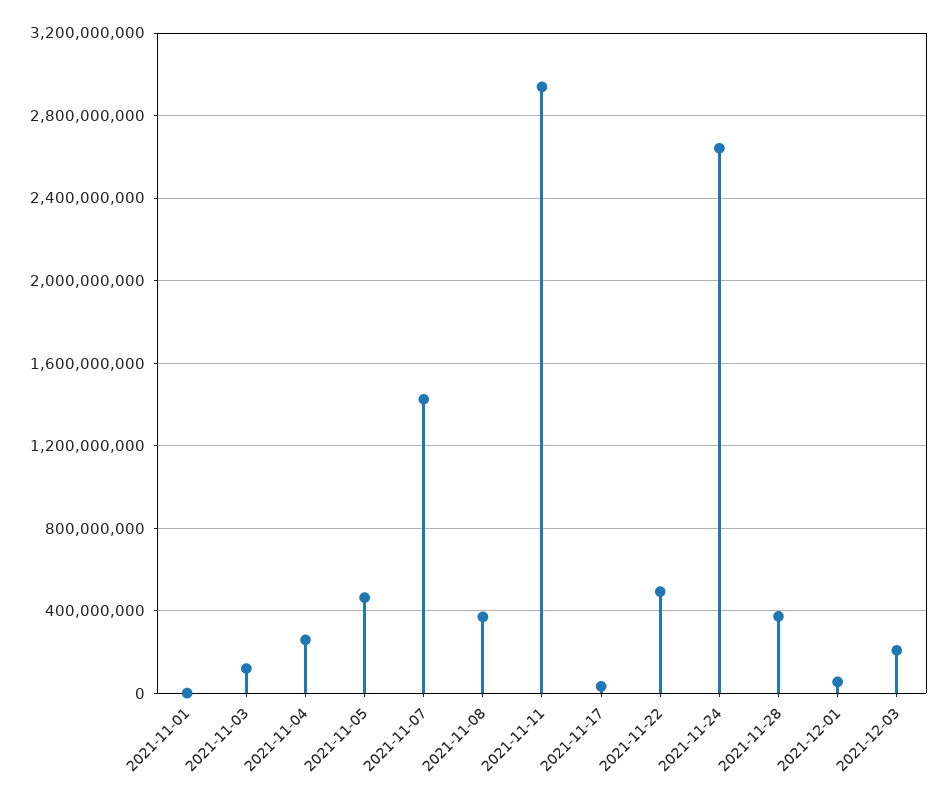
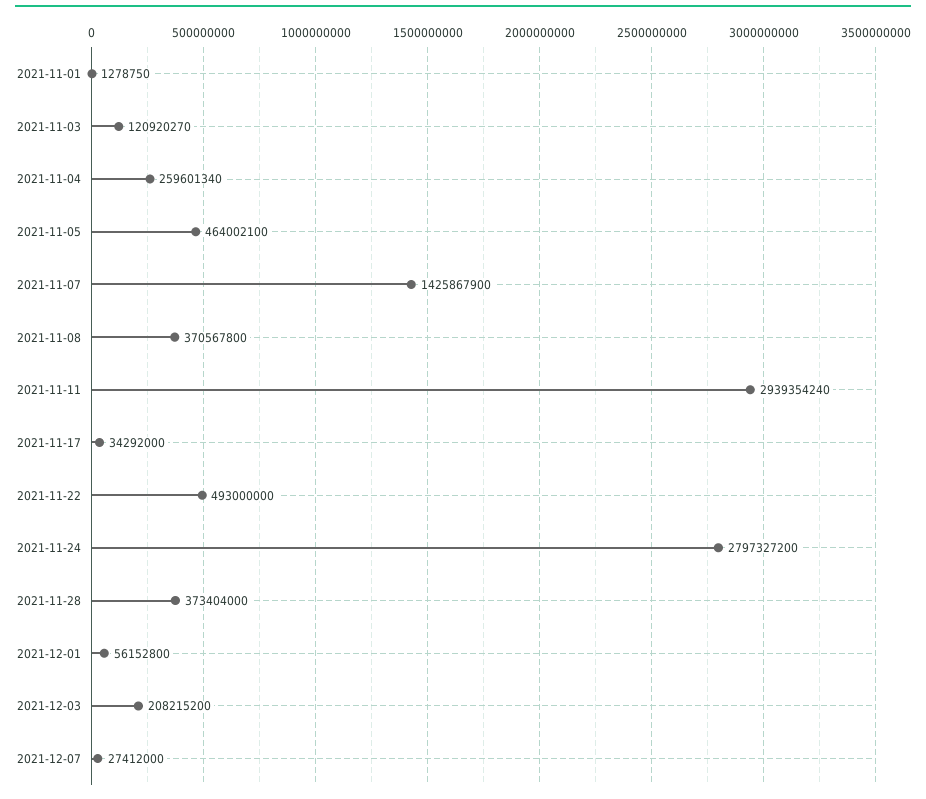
2021-11-24: 2650000000 -> 2797327200
2021-12-07: none -> 27412000

